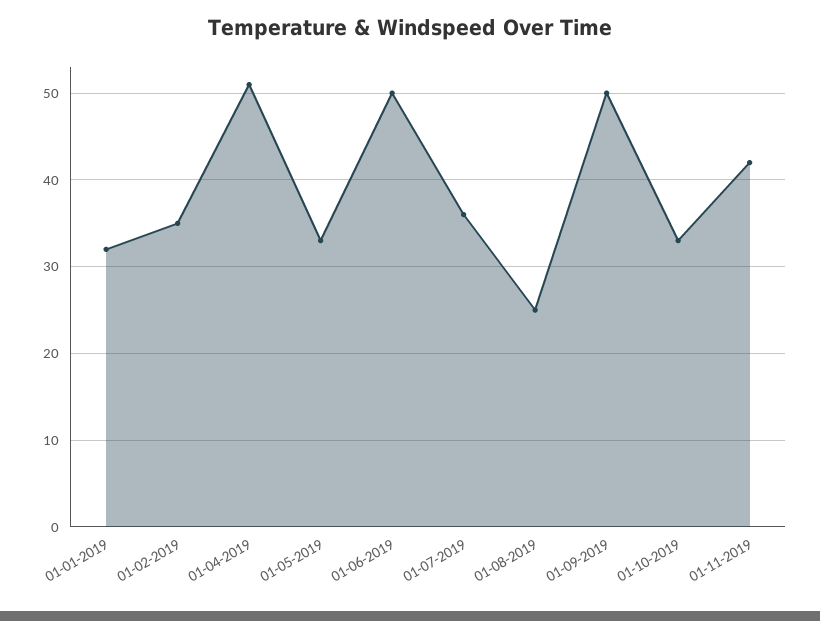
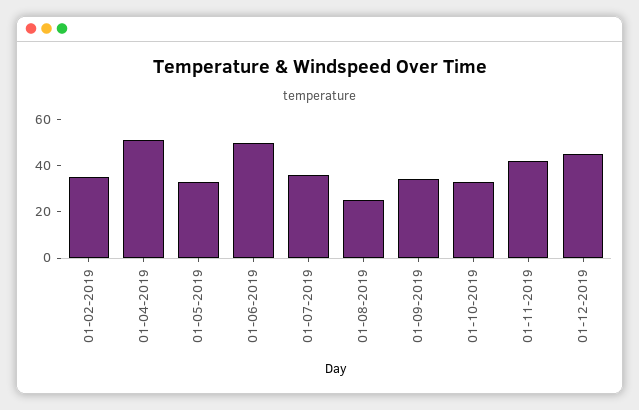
01-01-2019: 32 -> none
01-09-2019: 50 -> 35
01-12-2019: none -> 45

